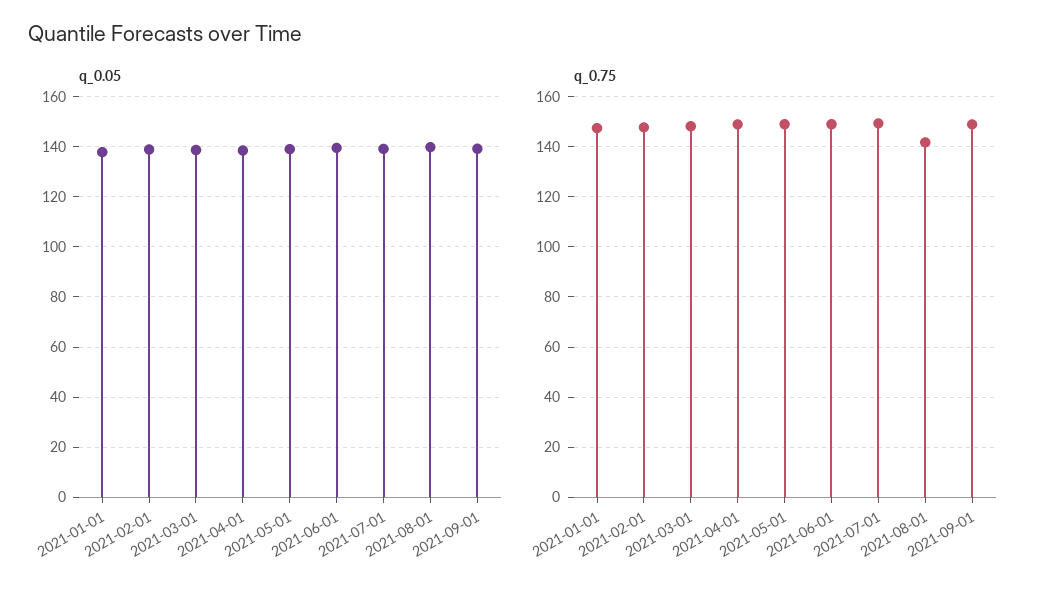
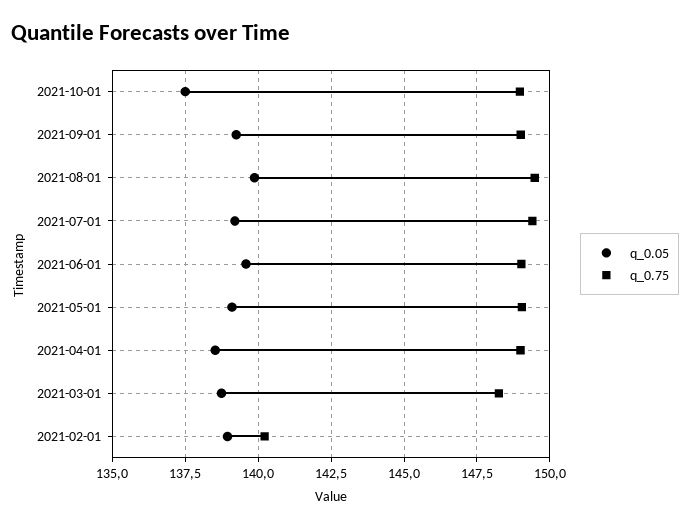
q_0.05, 2021-01-01: 137.5 -> none
q_0.75, 2021-01-01: 147.5 -> none
q_0.75, 2021-02-01: 147.5 -> 140.25
q_0.75, 2021-08-01: 142.5 -> 149.5
q_0.05, 2021-10-01: none -> 137.5
q_0.75, 2021-10-01: none -> 149

